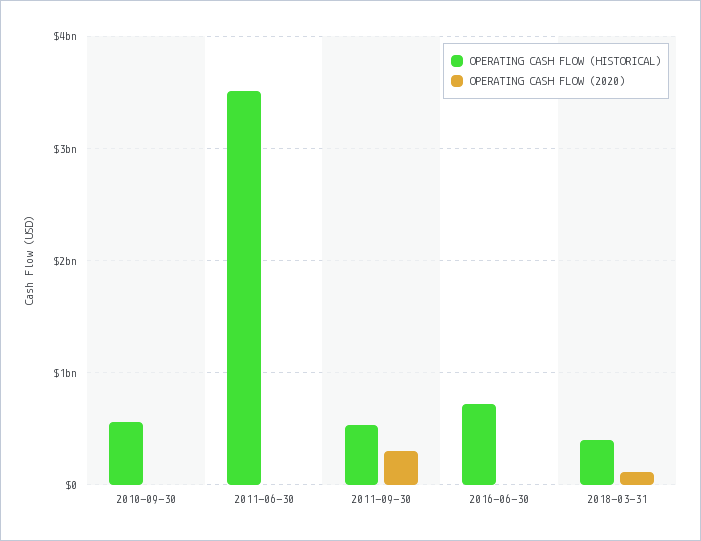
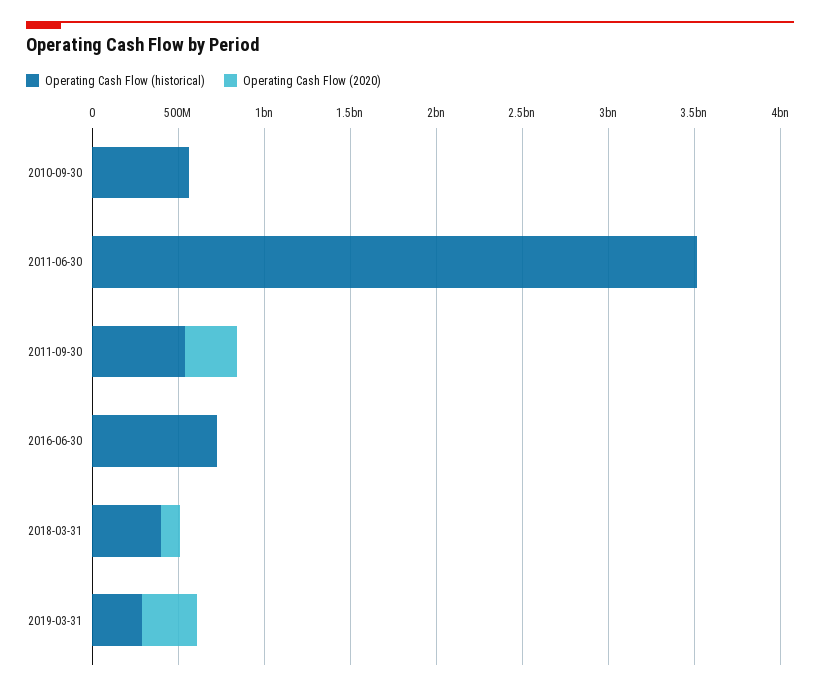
OPERATING CASH FLOW (HISTORICAL), 2019-03-31: none -> 300000000
OPERATING CASH FLOW (2020), 2019-03-31: none -> 300000000

